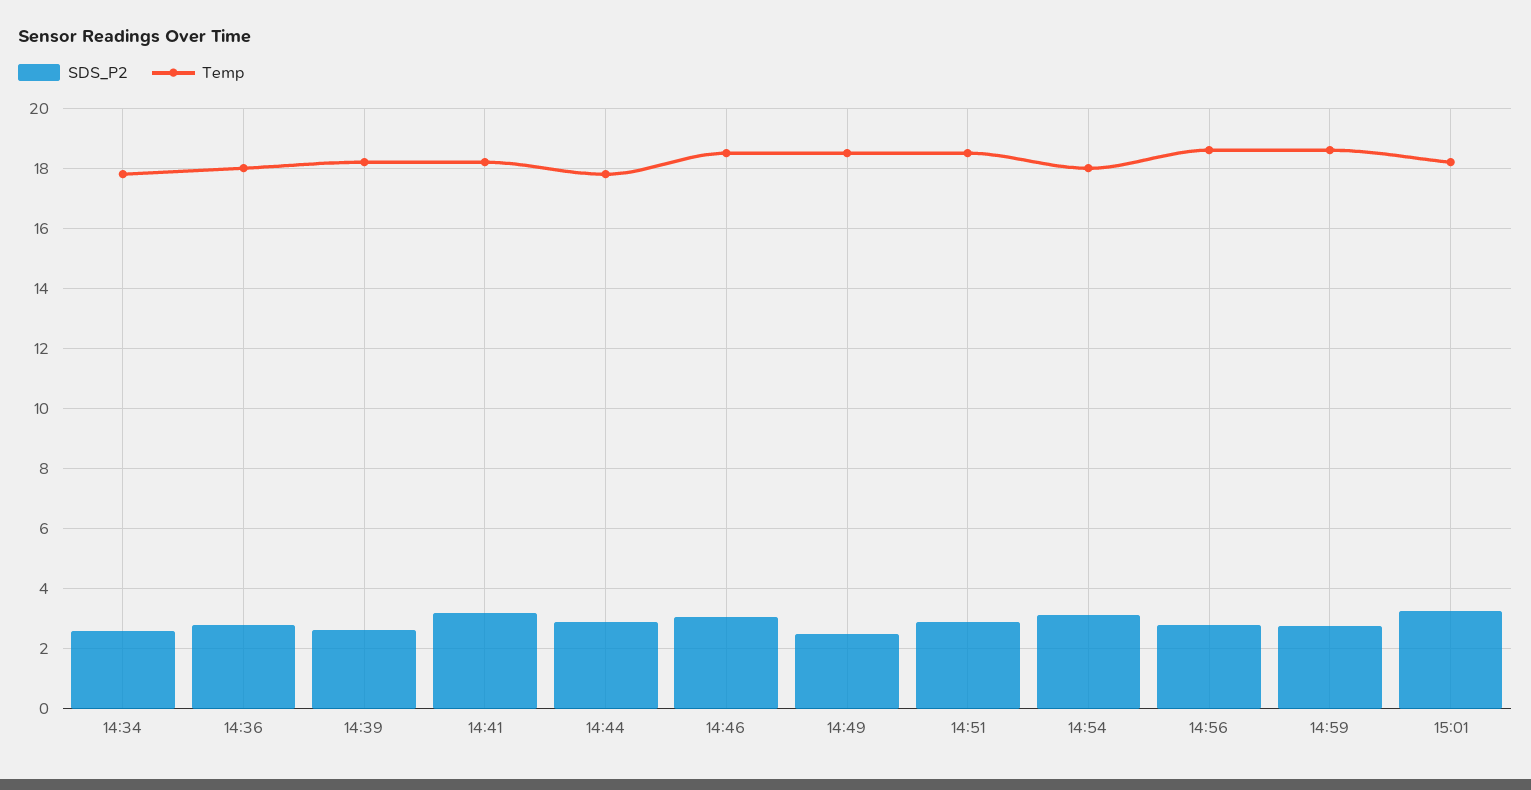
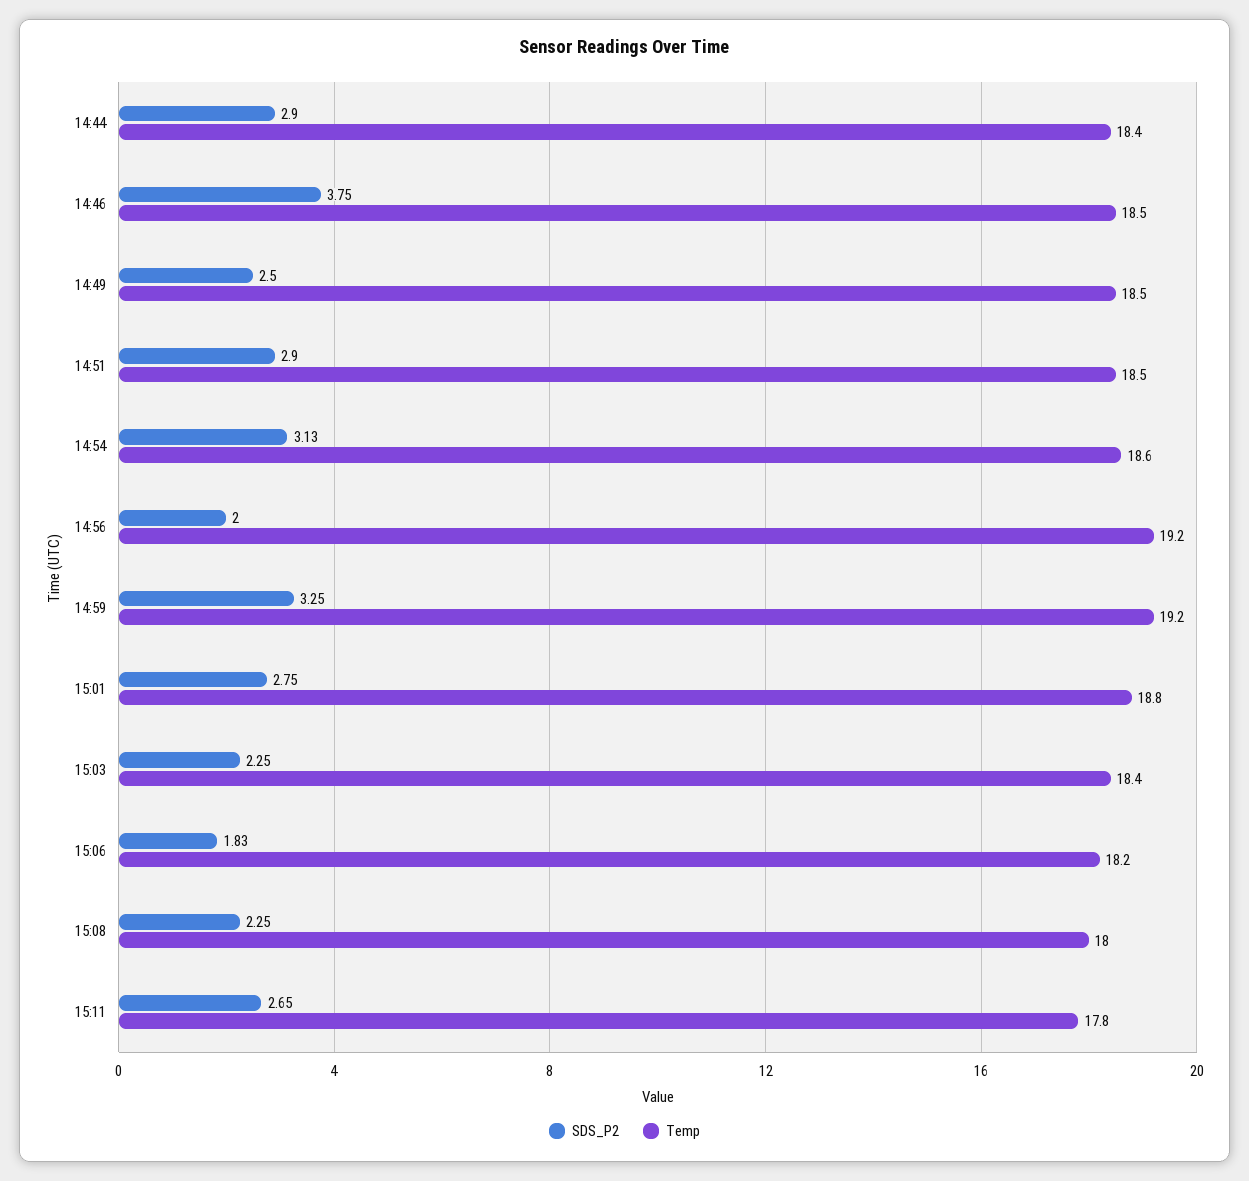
SDS_P2, 14:34: 2.6 -> none
Temp, 14:34: 17.8 -> none
SDS_P2, 14:36: 2.8 -> none
Temp, 14:36: 18 -> none
SDS_P2, 14:39: 2.6 -> none
Temp, 14:39: 18.2 -> none
SDS_P2, 14:41: 3.2 -> none
Temp, 14:41: 18.2 -> none
Temp, 14:44: 17.8 -> 18.4
SDS_P2, 14:46: 3 -> 3.75
Temp, 14:54: 18 -> 18.6
SDS_P2, 14:56: 2.8 -> 2
Temp, 14:56: 18.6 -> 19.2
SDS_P2, 14:59: 2.8 -> 3.25
Temp, 14:59: 18.6 -> 19.2
SDS_P2, 15:01: 3.2 -> 2.75
Temp, 15:01: 18.2 -> 18.8
SDS_P2, 15:03: none -> 2.25
Temp, 15:03: none -> 18.4
SDS_P2, 15:06: none -> 1.83
Temp, 15:06: none -> 18.2
SDS_P2, 15:08: none -> 2.25
Temp, 15:08: none -> 18
SDS_P2, 15:11: none -> 2.65
Temp, 15:11: none -> 17.8

